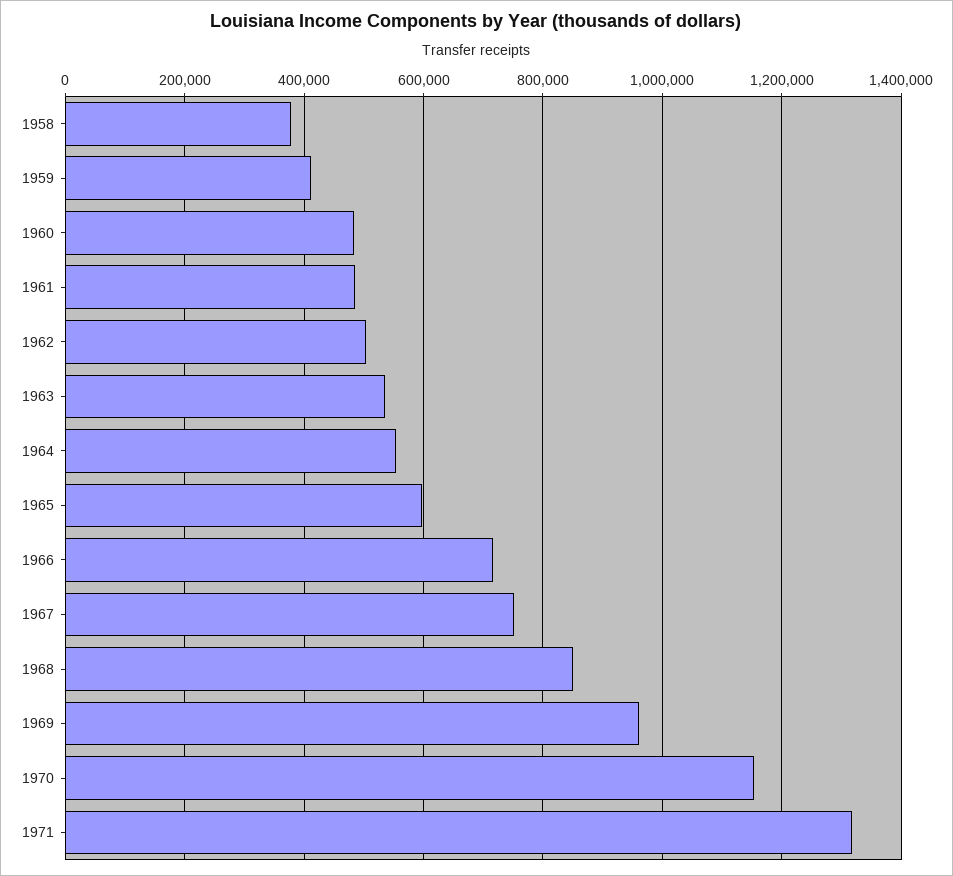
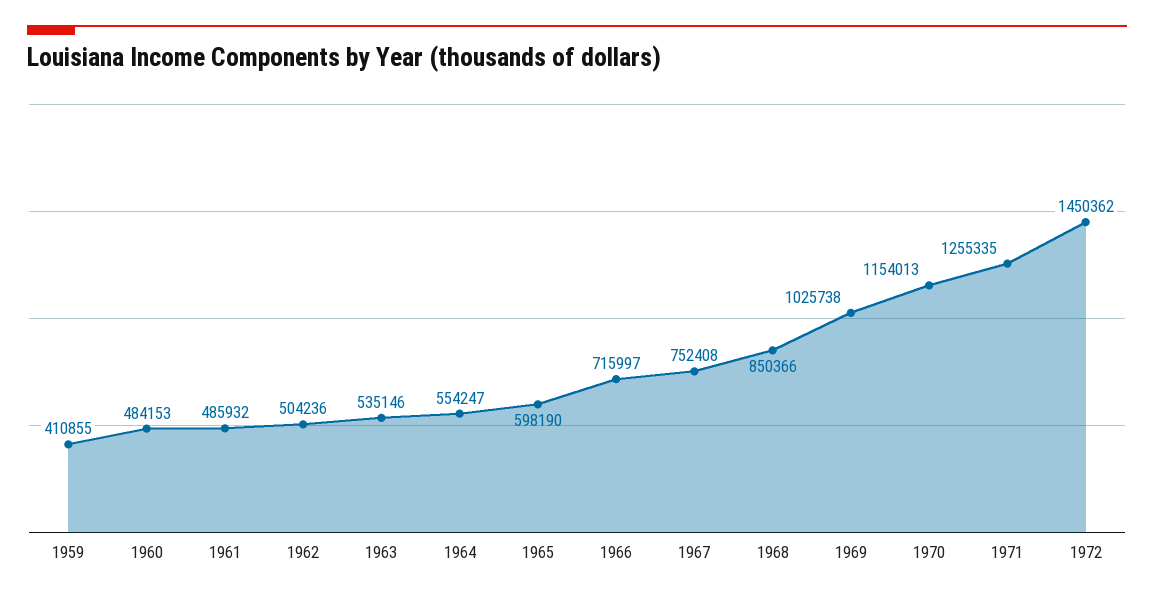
1958: 380000 -> none
1969: 960000 -> 1025738
1971: 1320000 -> 1255335
1972: none -> 1450362

